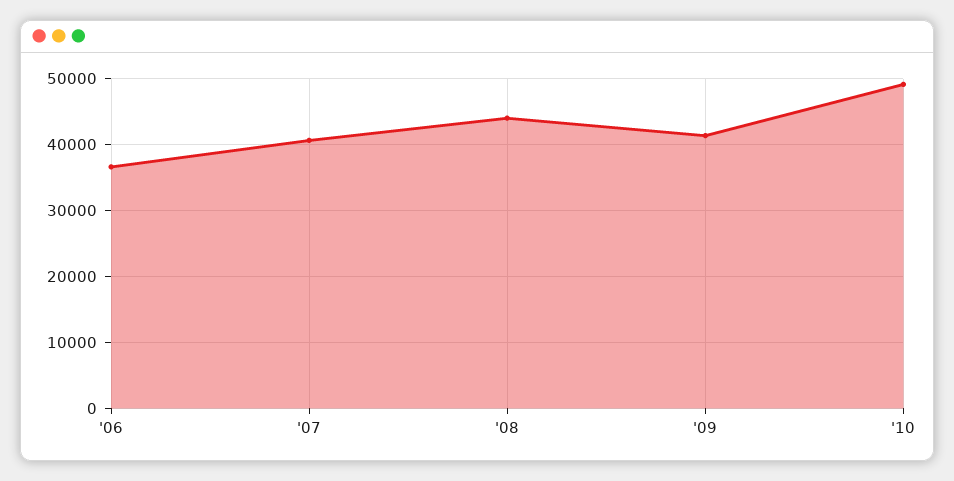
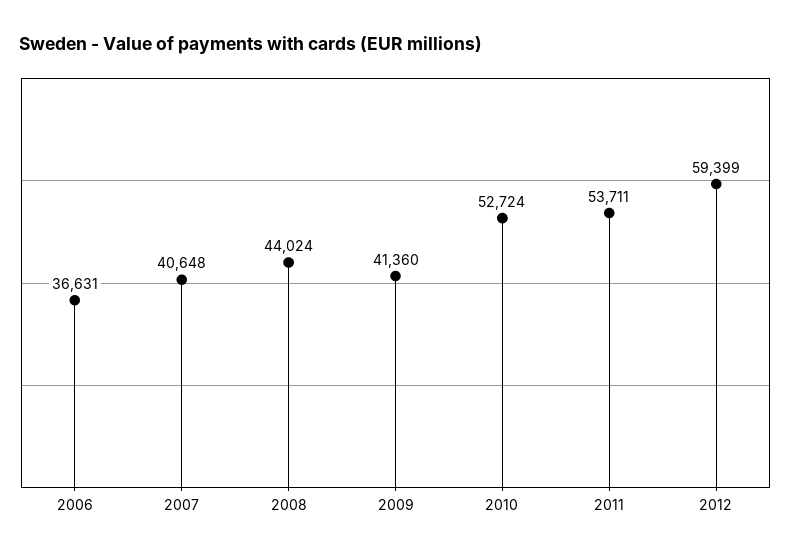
'10: 49000 -> 52724
2011: none -> 53711
2012: none -> 59399

